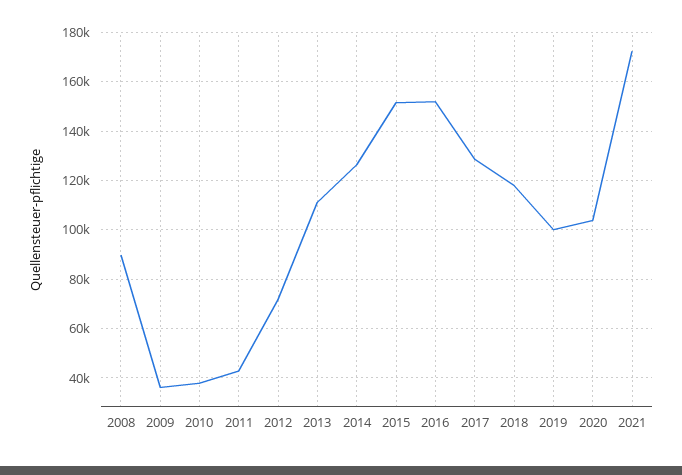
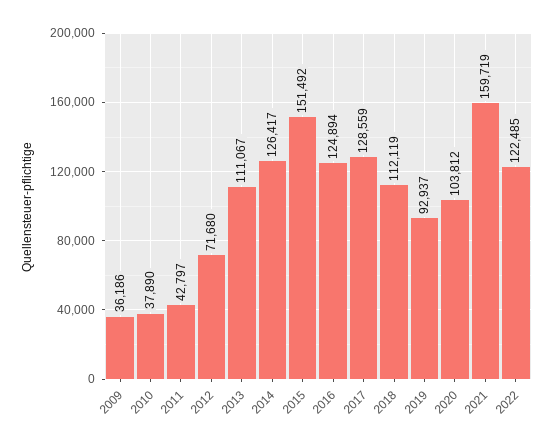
2008: 90000 -> none
2016: 152500 -> 124894
2018: 117500 -> 112119
2019: 100000 -> 92937
2021: 172500 -> 159719
2022: none -> 122485

